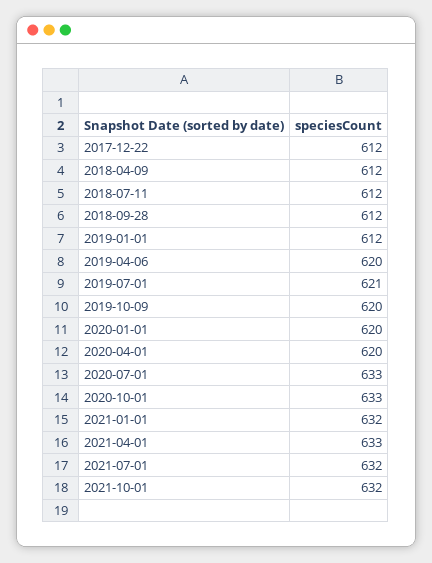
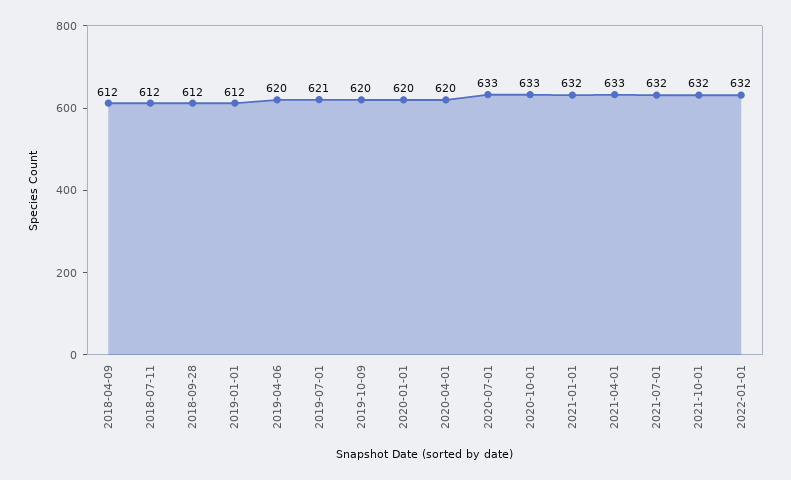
2017-12-22: 612 -> none
2022-01-01: none -> 632

